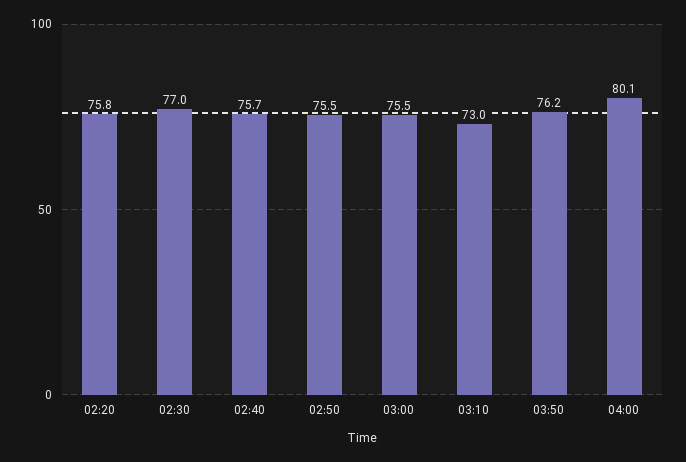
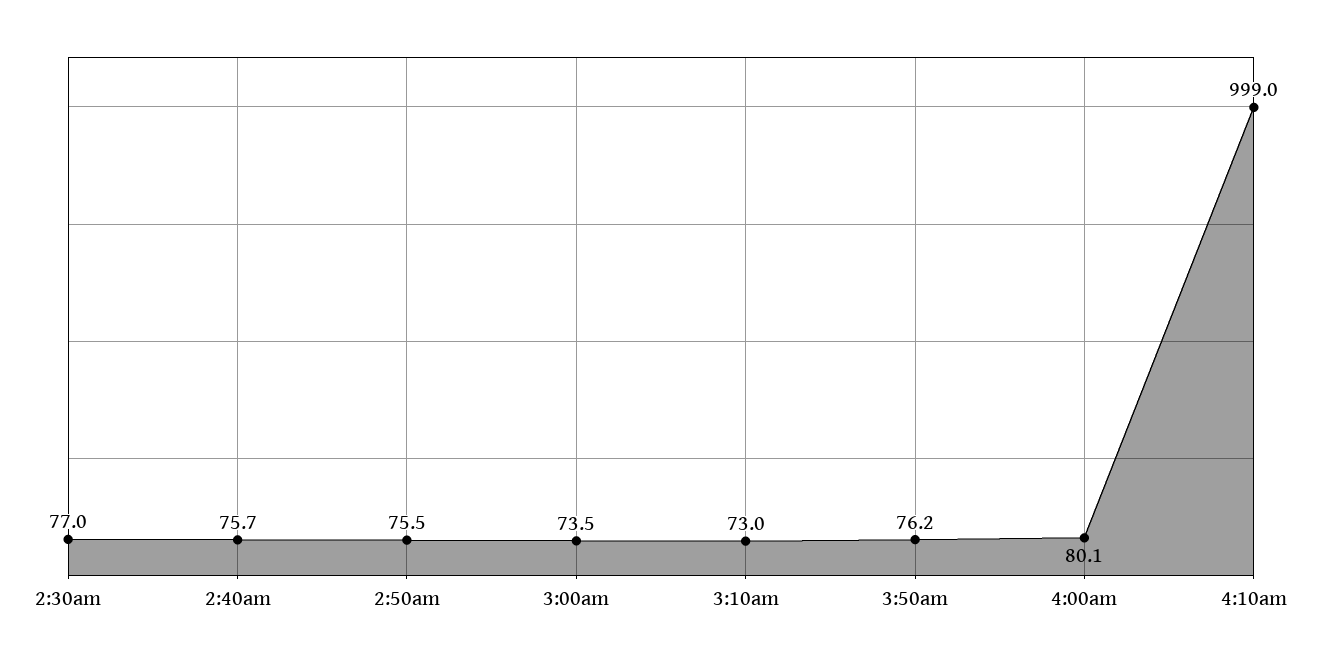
02:20: 75.8 -> none
03:00: 75.5 -> 73.5
4:10am: none -> 999

